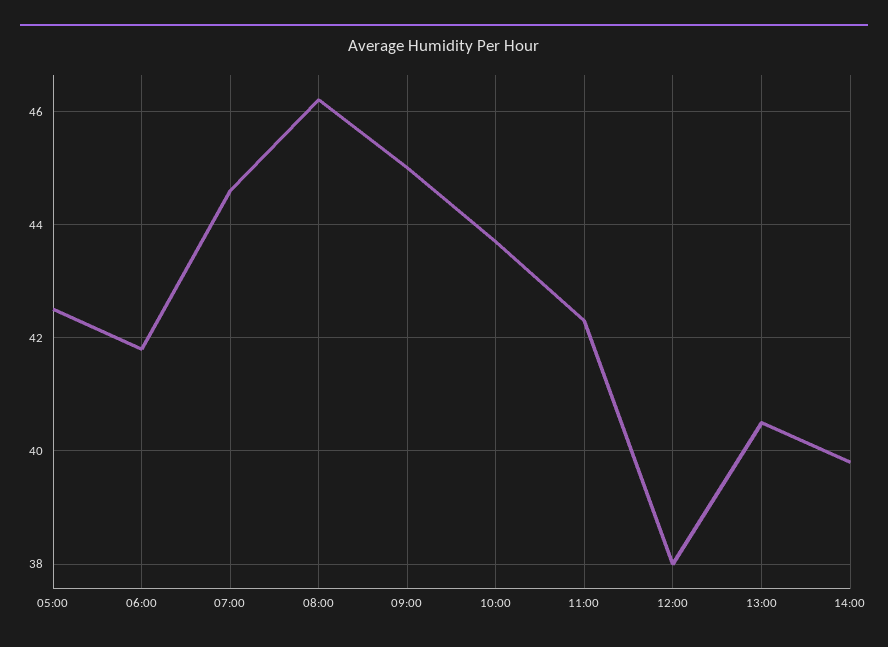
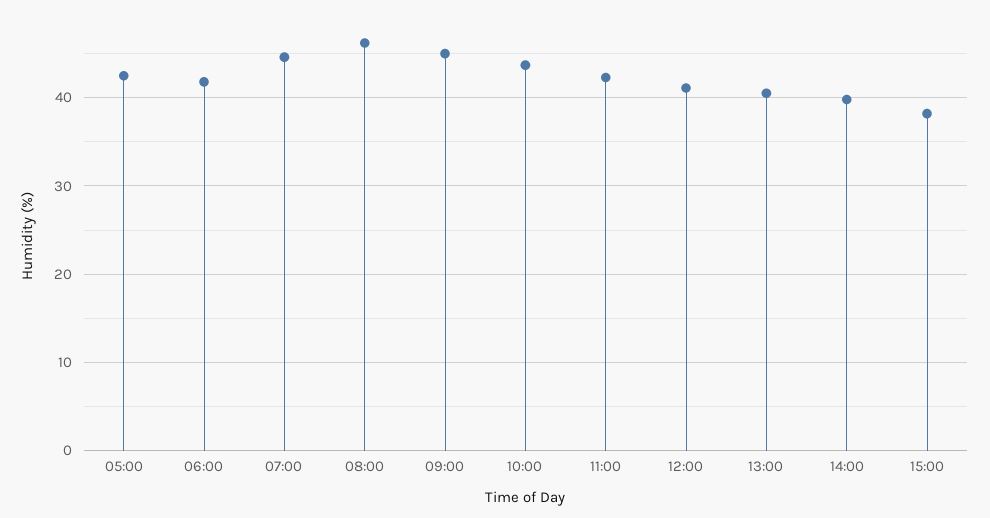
12:00: 38 -> 41
15:00: none -> 38

